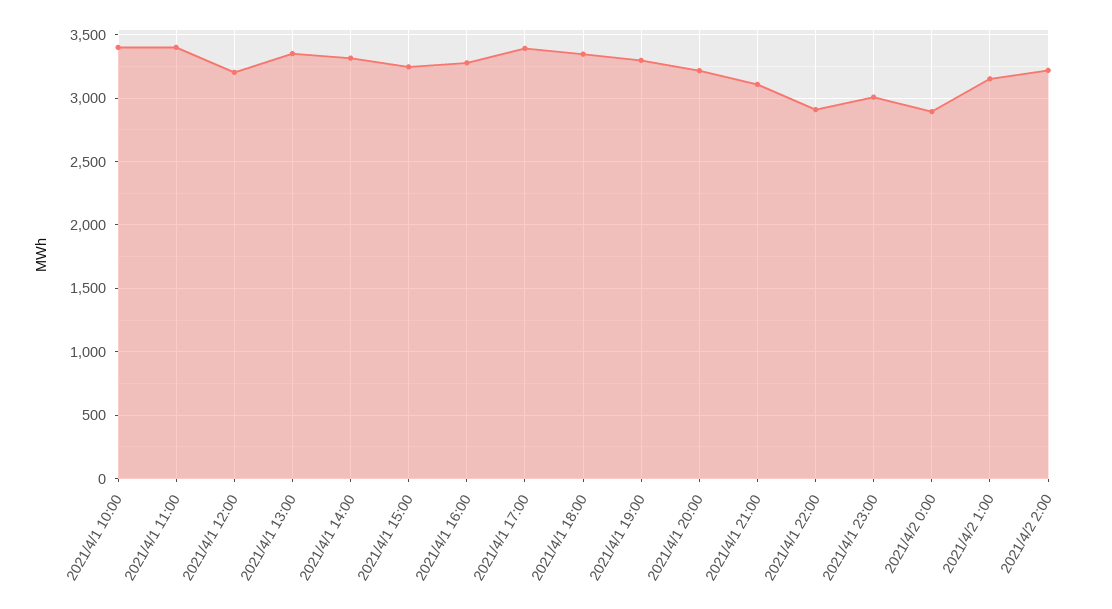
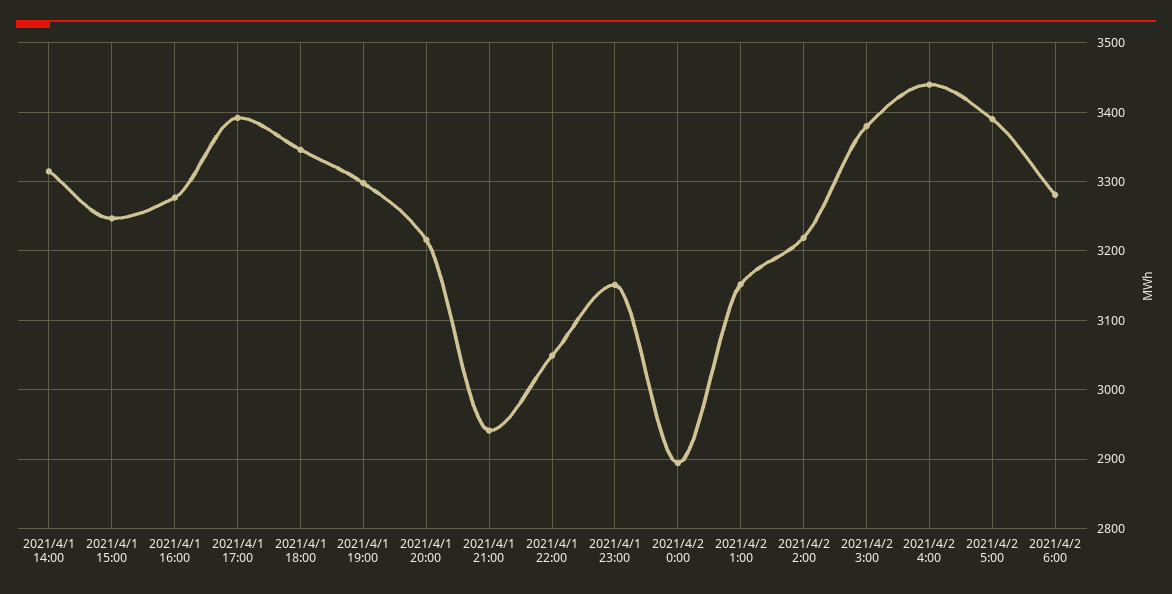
2021/4/1 10:00: 3400 -> none
2021/4/1 11:00: 3400 -> none
2021/4/1 12:00: 3200 -> none
2021/4/1 13:00: 3350 -> none
2021/4/1 21:00: 3100 -> 2940
2021/4/1 22:00: 2900 -> 3050
2021/4/1 23:00: 3000 -> 3150
2021/4/2 3:00: none -> 3380
2021/4/2 4:00: none -> 3440
2021/4/2 5:00: none -> 3390
2021/4/2 6:00: none -> 3280

